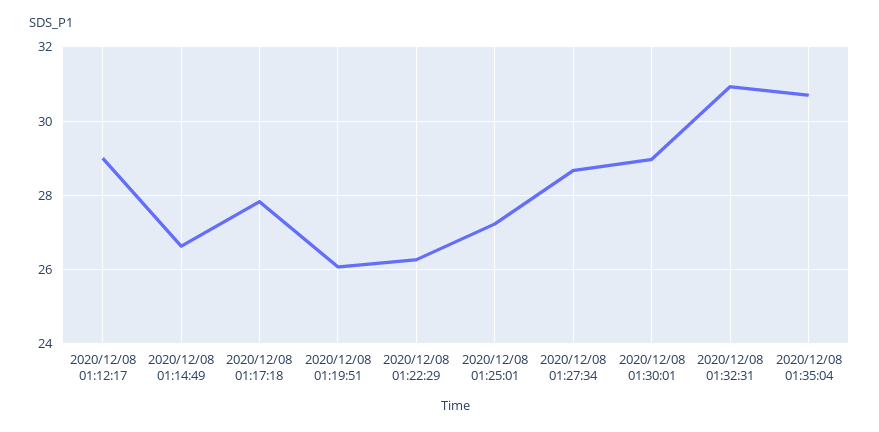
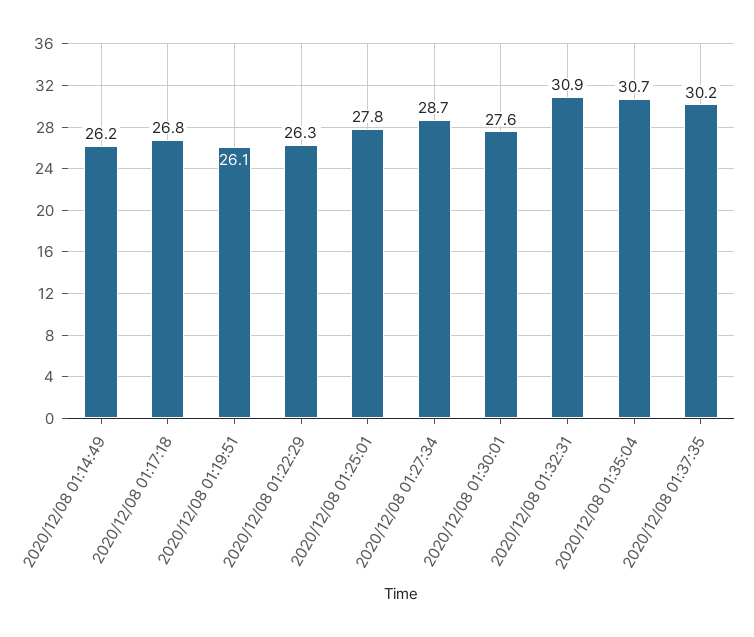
2020/12/08 01:12:17: 29 -> none
2020/12/08 01:14:49: 26.6 -> 26.2
2020/12/08 01:17:18: 27.8 -> 26.8
2020/12/08 01:25:01: 27.2 -> 27.8
2020/12/08 01:30:01: 29 -> 27.6
2020/12/08 01:37:35: none -> 30.2

